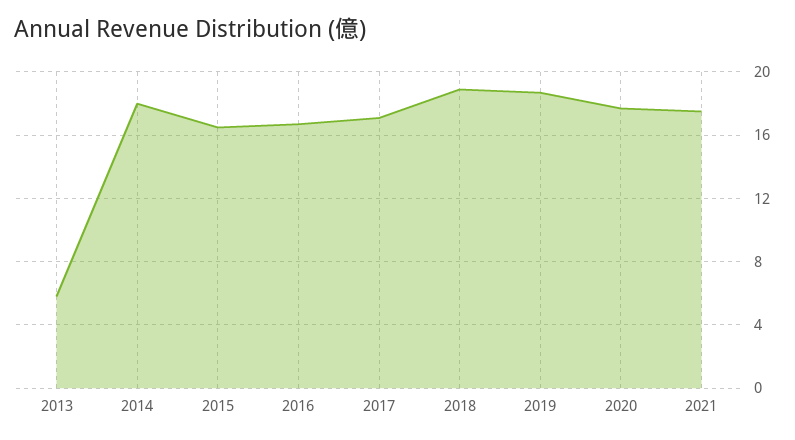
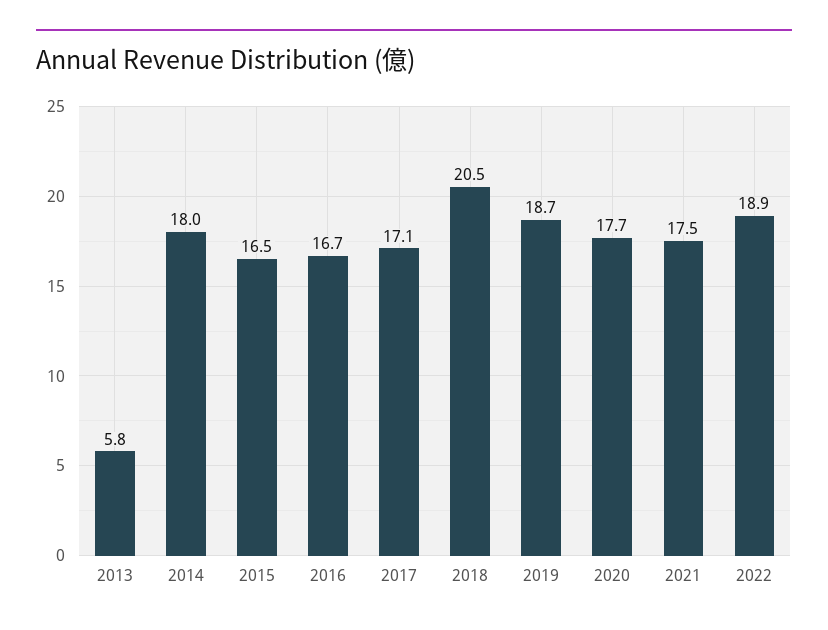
2018: 19 -> 20.5
2022: none -> 18.9

